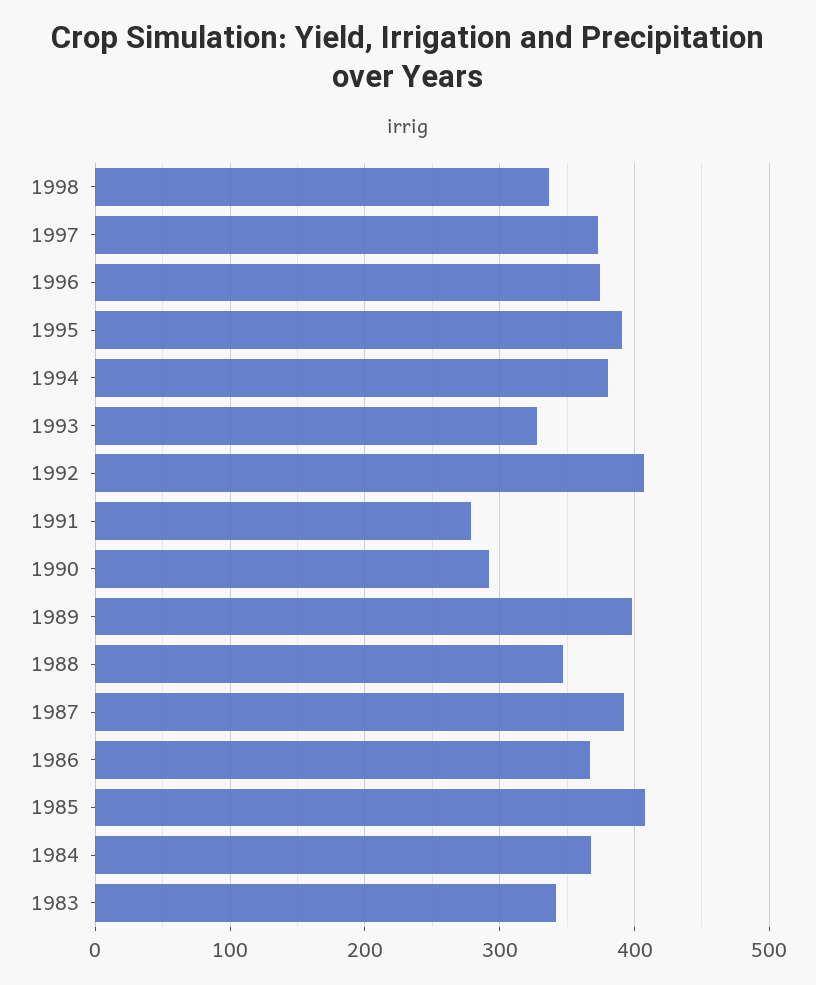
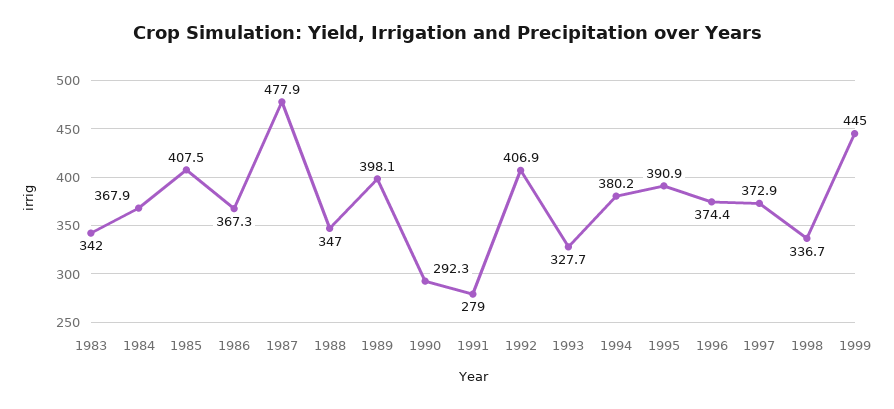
1987: 390 -> 477.9
1999: none -> 445

